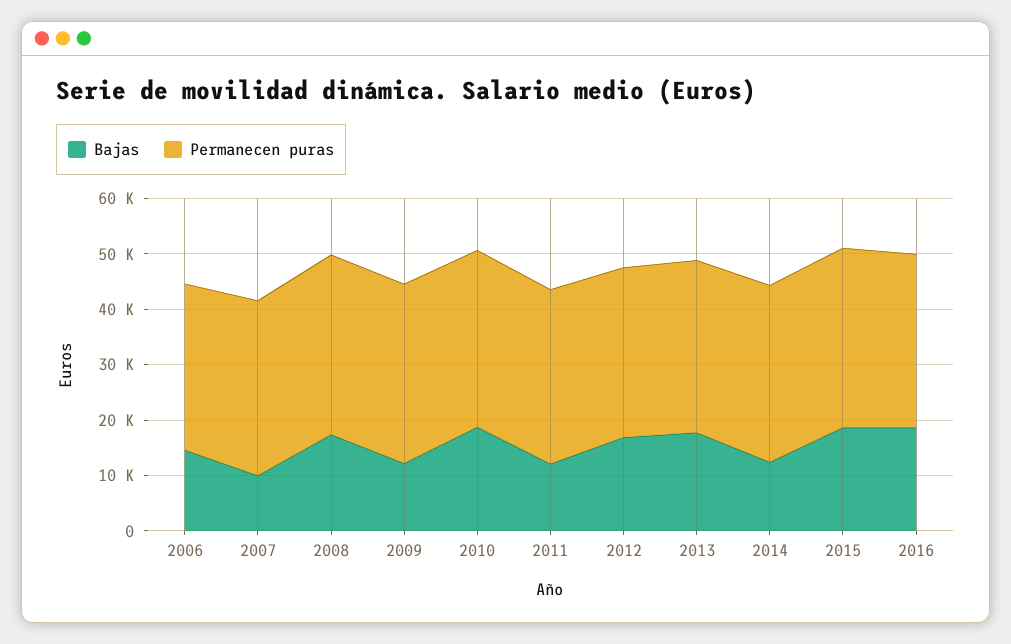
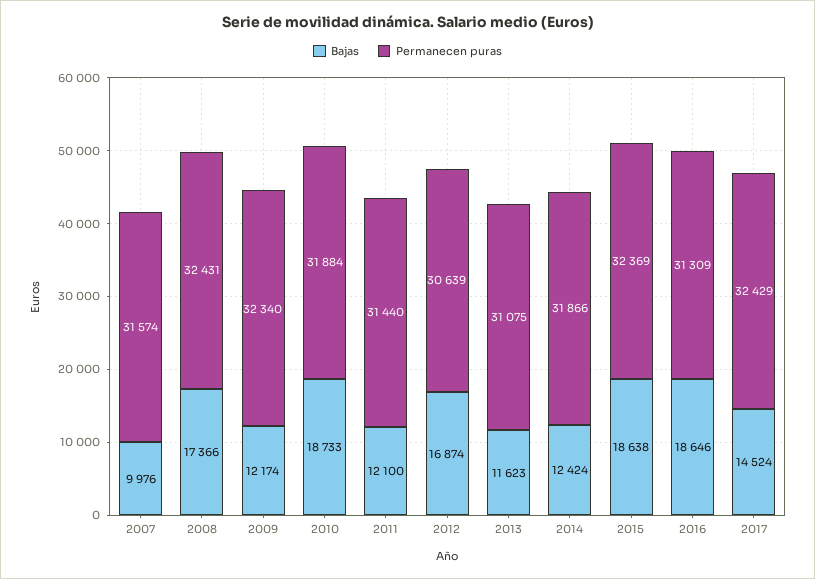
Bajas, 2006: 14000 -> none
Permanecen puras, 2006: 30000 -> none
Bajas, 2013: 18000 -> 11623
Bajas, 2017: none -> 14524
Permanecen puras, 2017: none -> 32429

